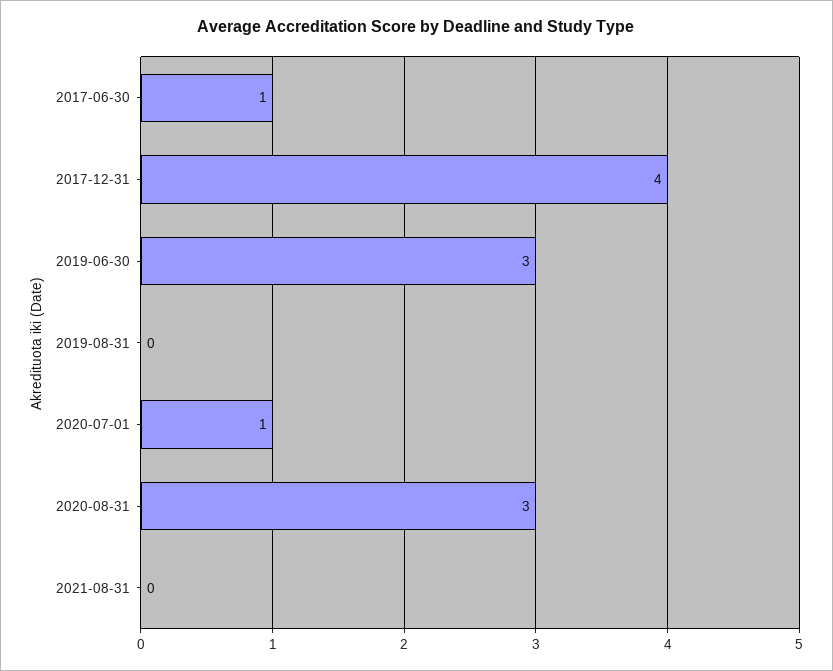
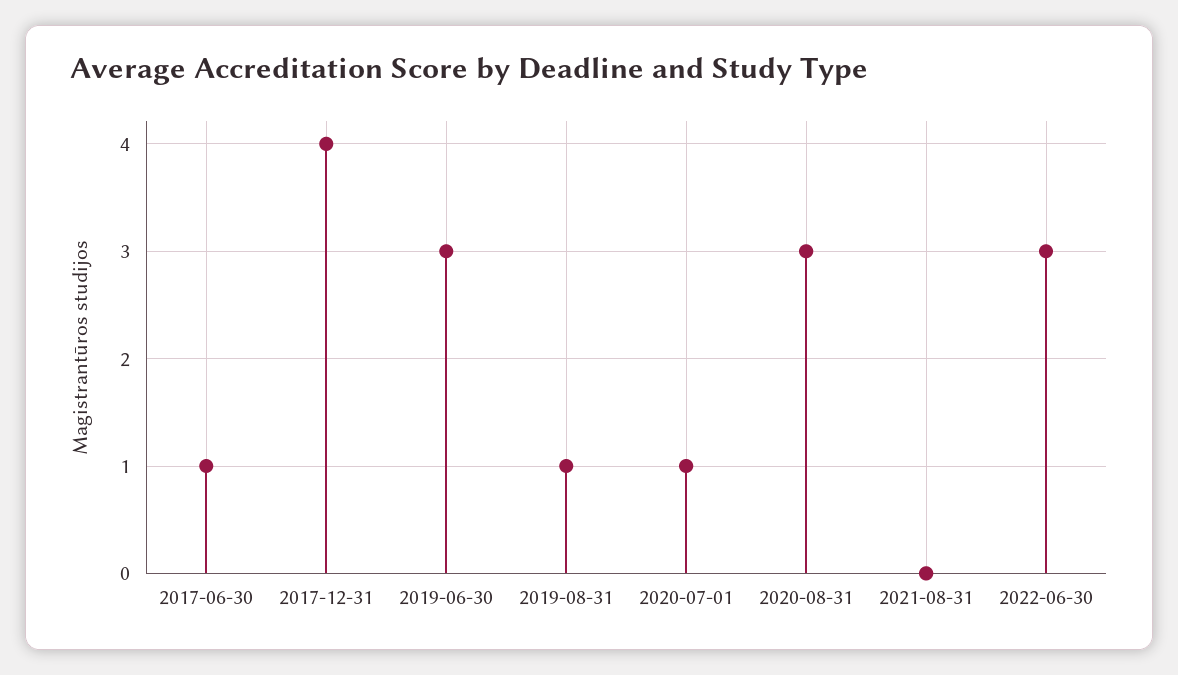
2019-08-31: 0 -> 1
2022-06-30: none -> 3

